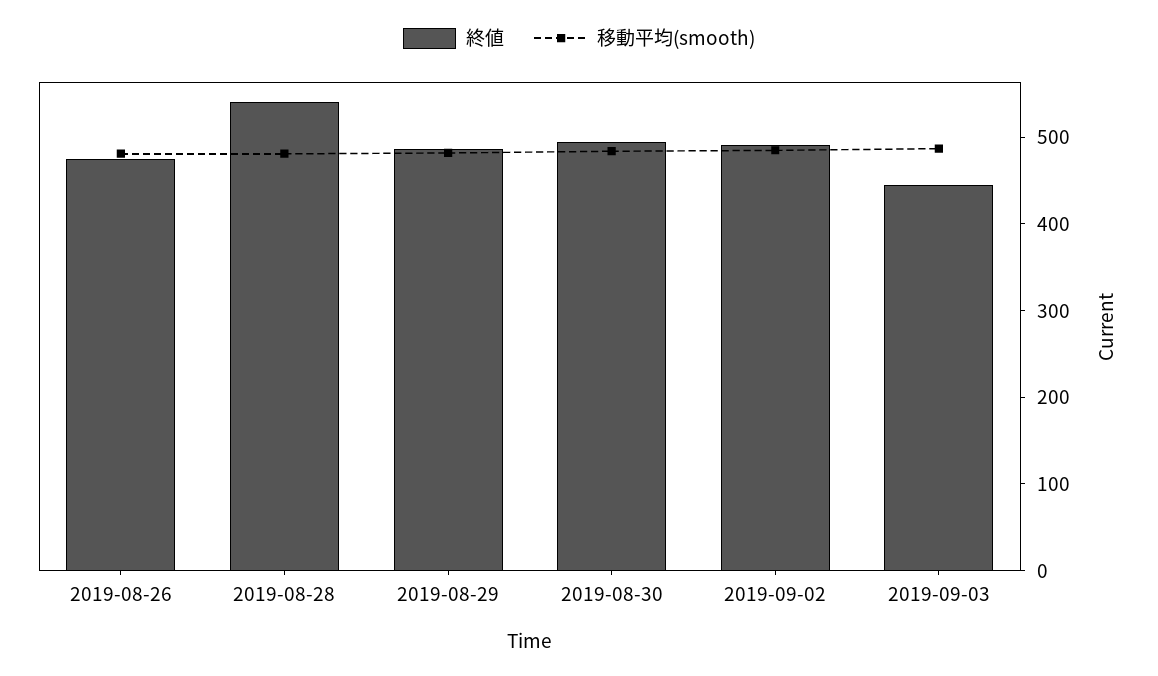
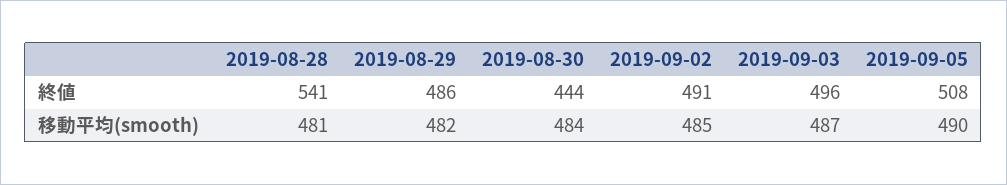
終値, 2019-08-26: 480 -> none
移動平均(smooth), 2019-08-26: 480 -> none
終値, 2019-08-30: 500 -> 444
終値, 2019-09-03: 440 -> 496
終値, 2019-09-05: none -> 508
移動平均(smooth), 2019-09-05: none -> 490

